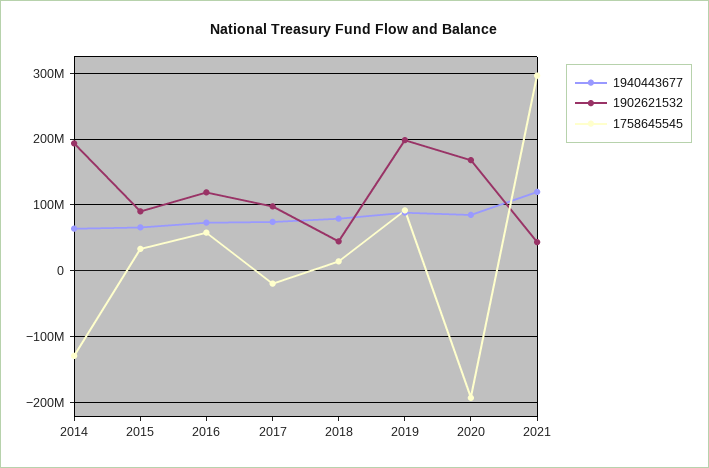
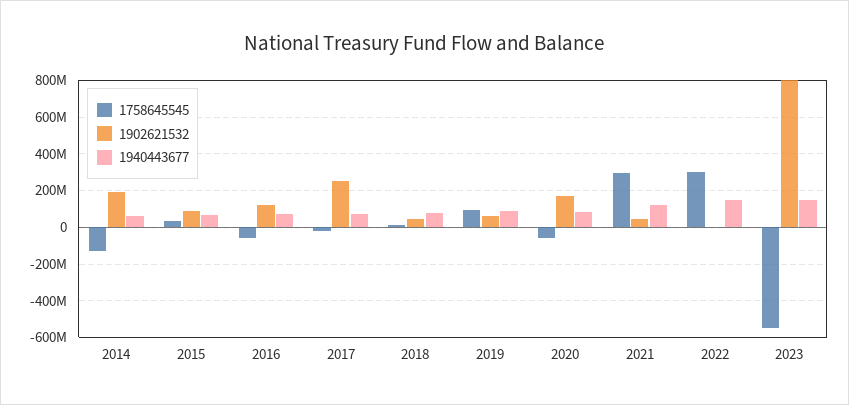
1758645545, 2016: 60000000 -> -50000000
1902621532, 2017: 100000000 -> 250000000
1902621532, 2019: 200000000 -> 50000000
1758645545, 2020: -190000000 -> -50000000
1758645545, 2022: none -> 300000000
1902621532, 2022: none -> 0
1940443677, 2022: none -> 150000000
1758645545, 2023: none -> -550000000
1902621532, 2023: none -> 800000000
1940443677, 2023: none -> 150000000

